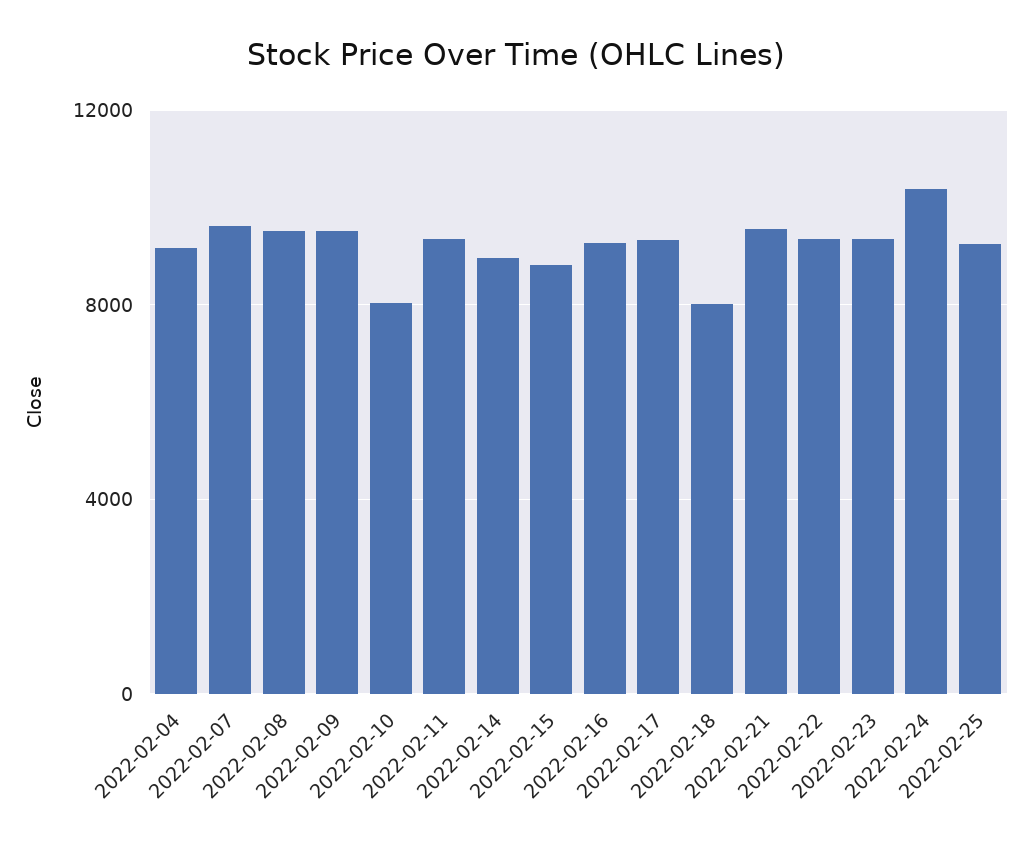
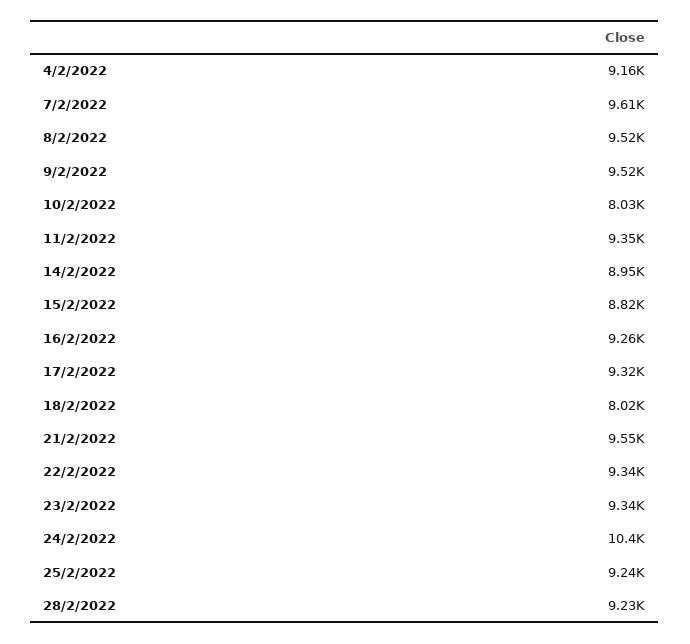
28/2/2022: none -> 9230

